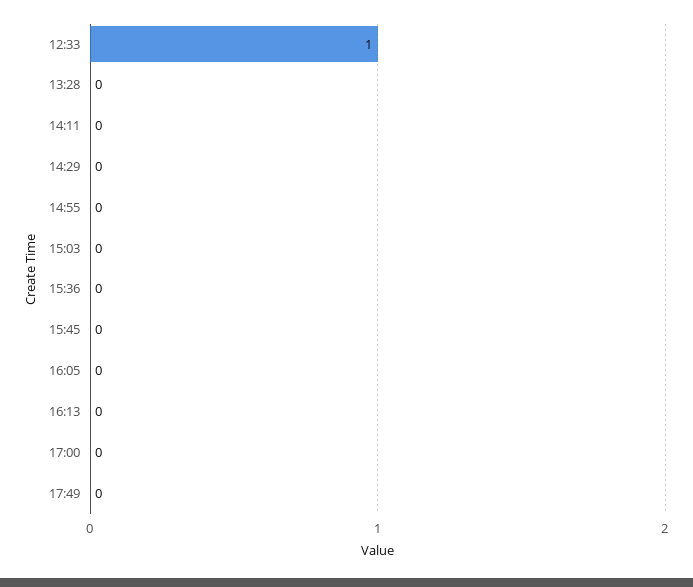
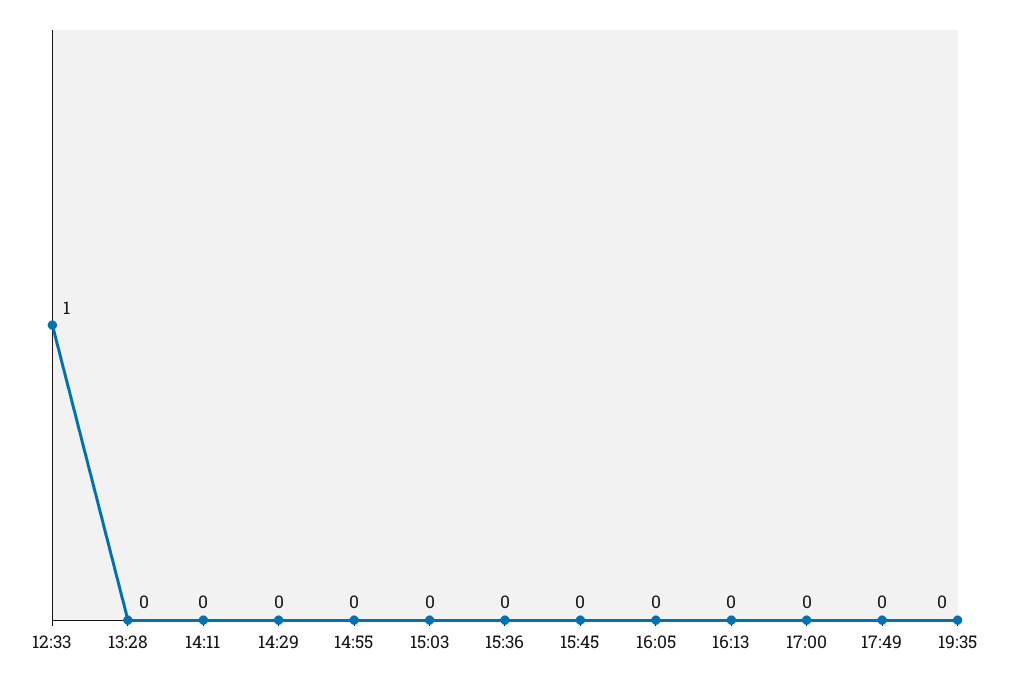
19:35: none -> 0

